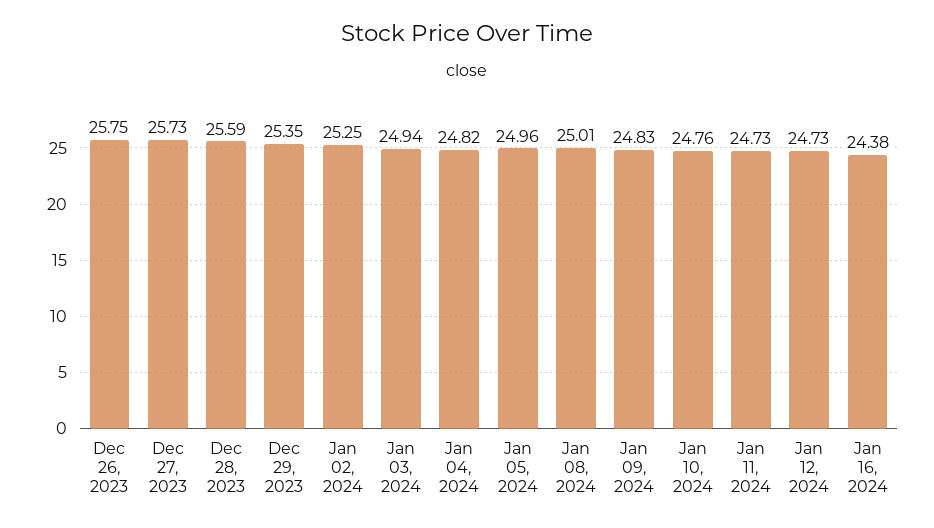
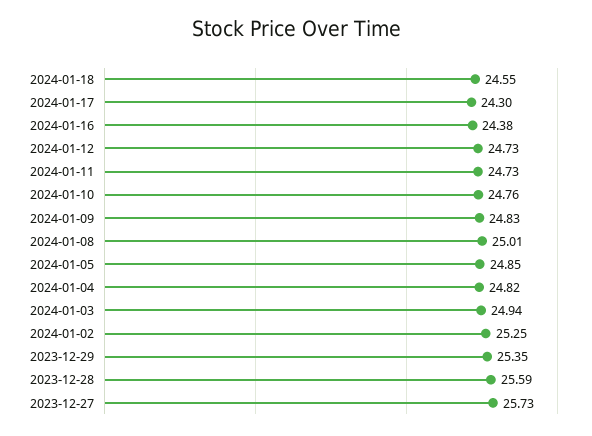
Dec 26, 2023: 25.75 -> none
Jan 05, 2024: 24.96 -> 24.85
2024-01-18: none -> 24.55
2024-01-17: none -> 24.3

